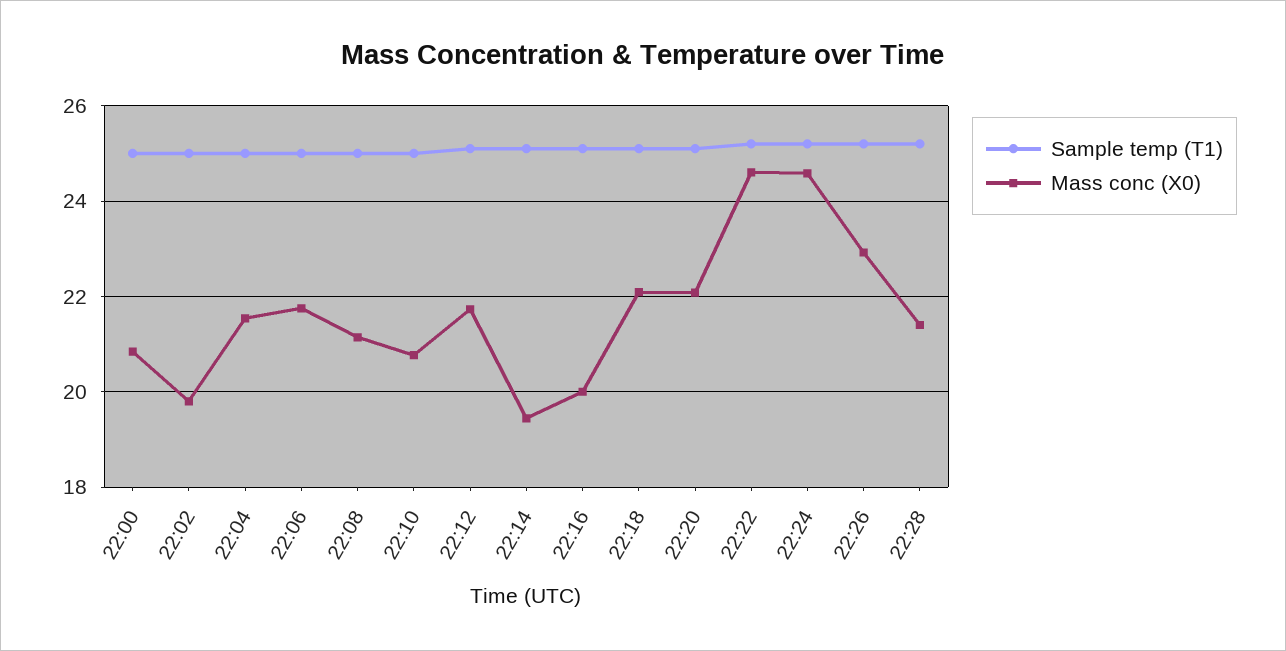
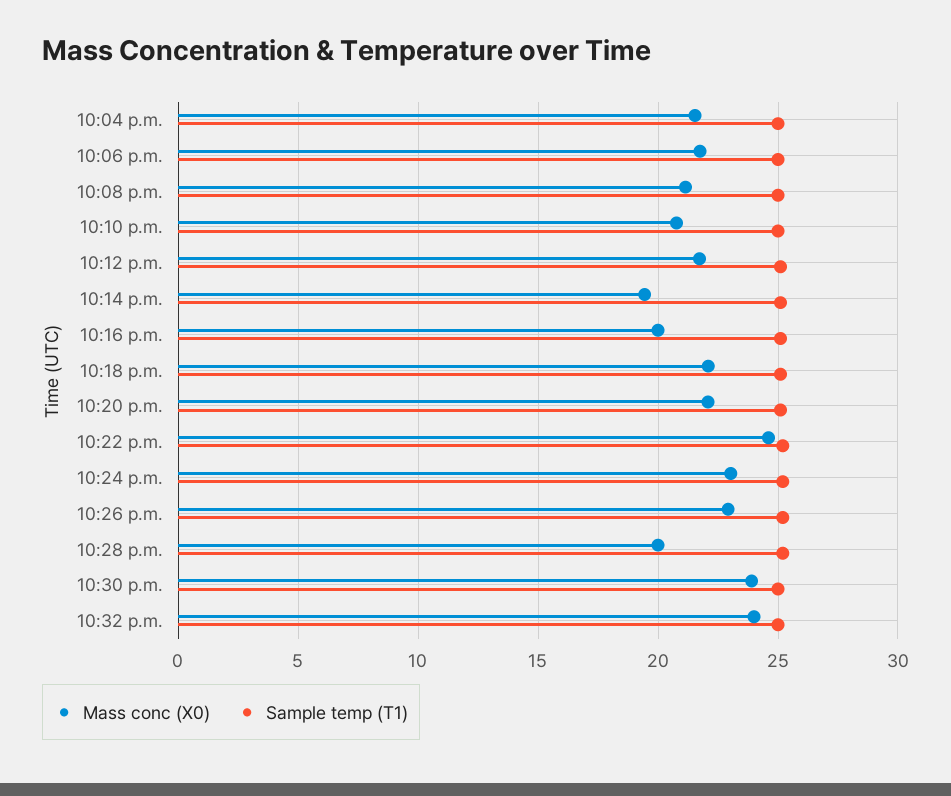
Sample temp (T1), 22:00: 25 -> none
Mass conc (X0), 22:00: 20.8 -> none
Sample temp (T1), 22:02: 25 -> none
Mass conc (X0), 22:02: 19.8 -> none
Mass conc (X0), 22:24: 24.6 -> 23
Mass conc (X0), 22:28: 21.4 -> 20
Mass conc (X0), 10:30 p.m.: none -> 24
Sample temp (T1), 10:30 p.m.: none -> 25
Mass conc (X0), 10:32 p.m.: none -> 24
Sample temp (T1), 10:32 p.m.: none -> 25

